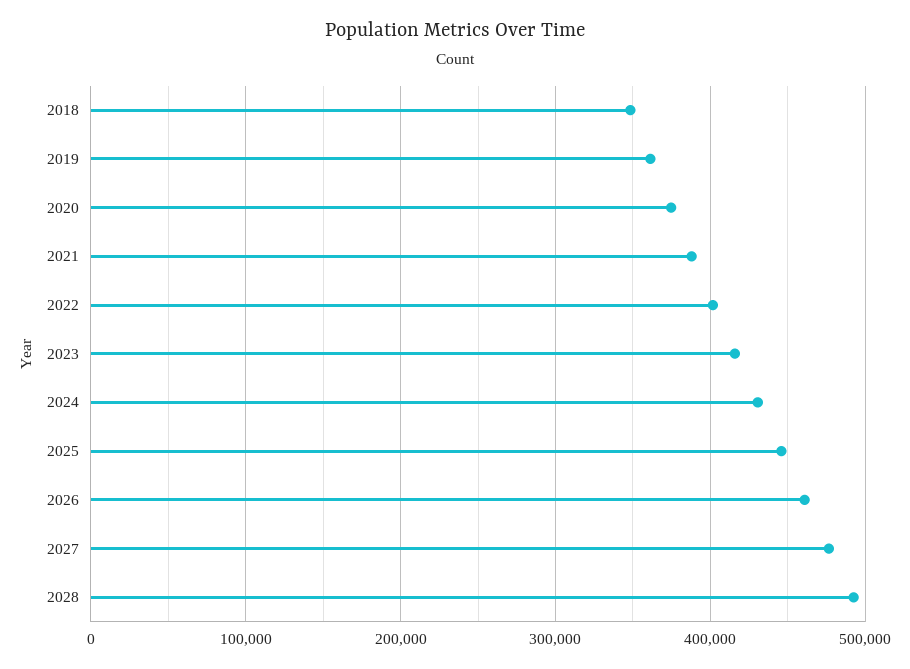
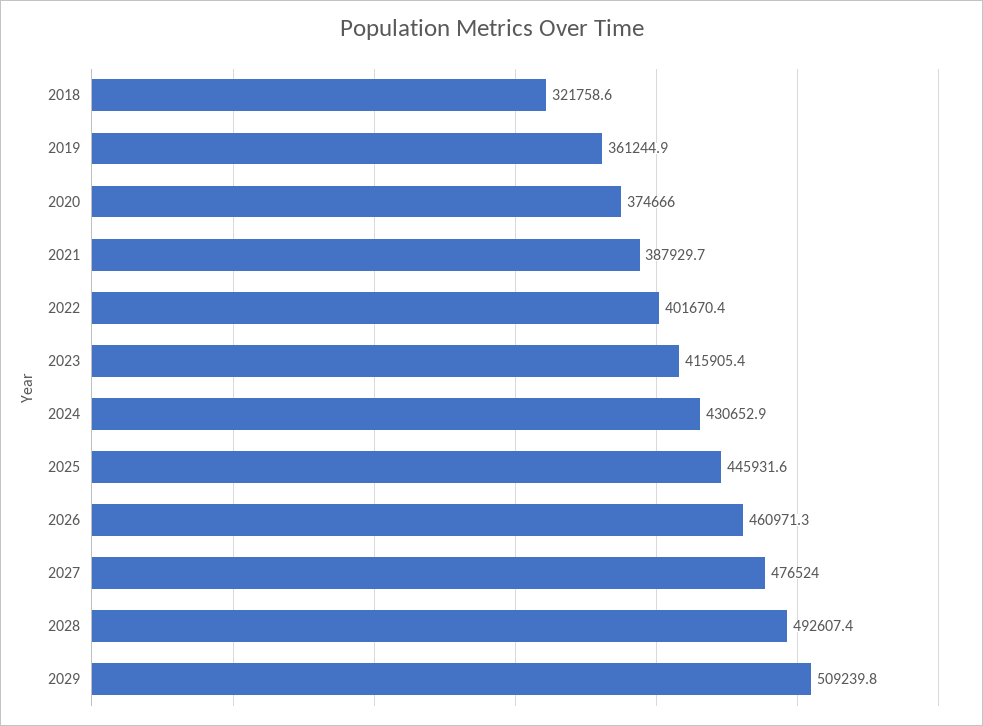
2018: 350000 -> 321758.6
2029: none -> 509239.8

